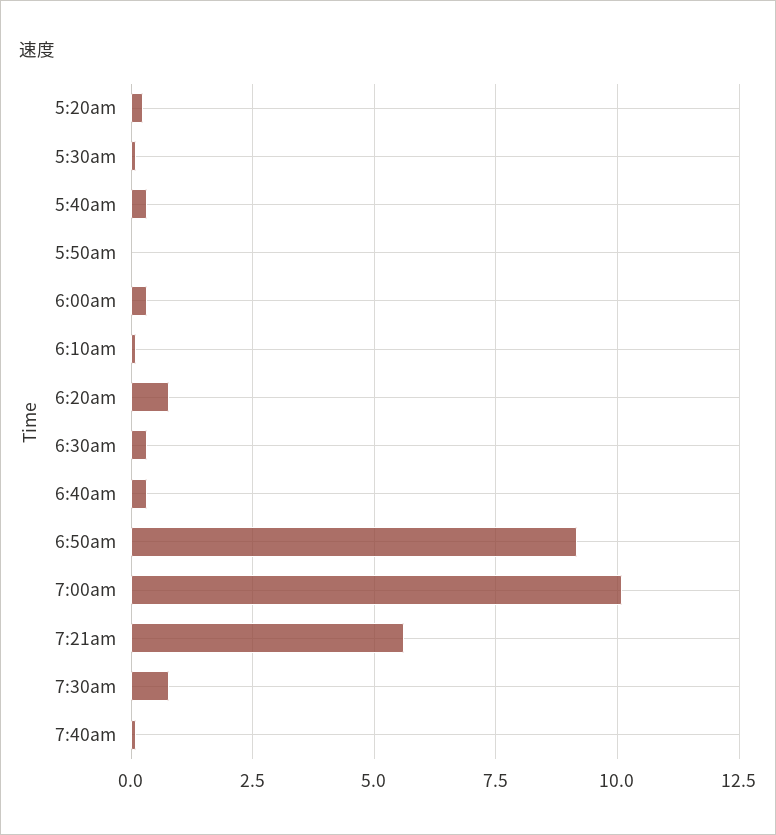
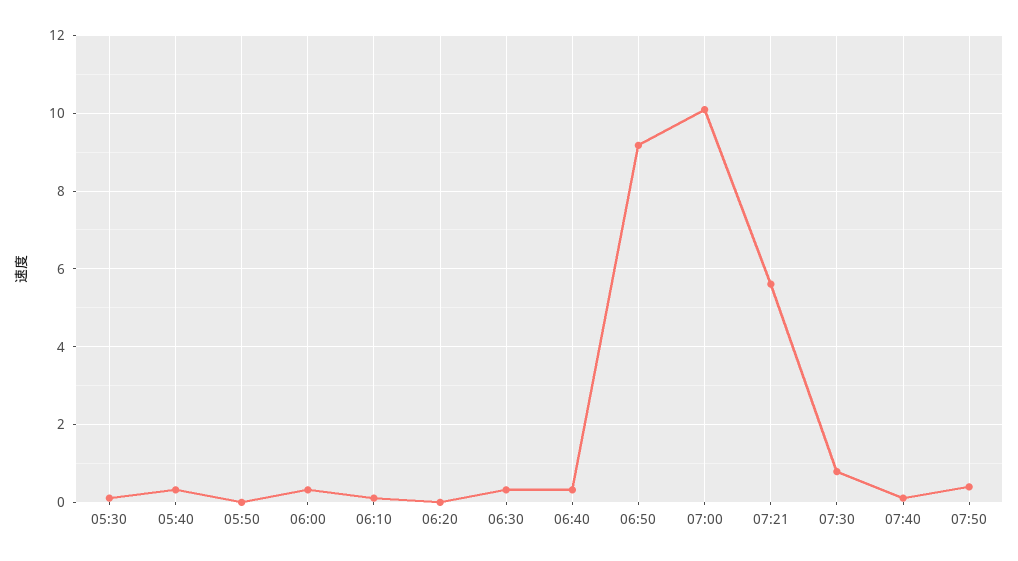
5:20am: 0.25 -> none
6:20am: 0.75 -> 0
07:50: none -> 0.4

